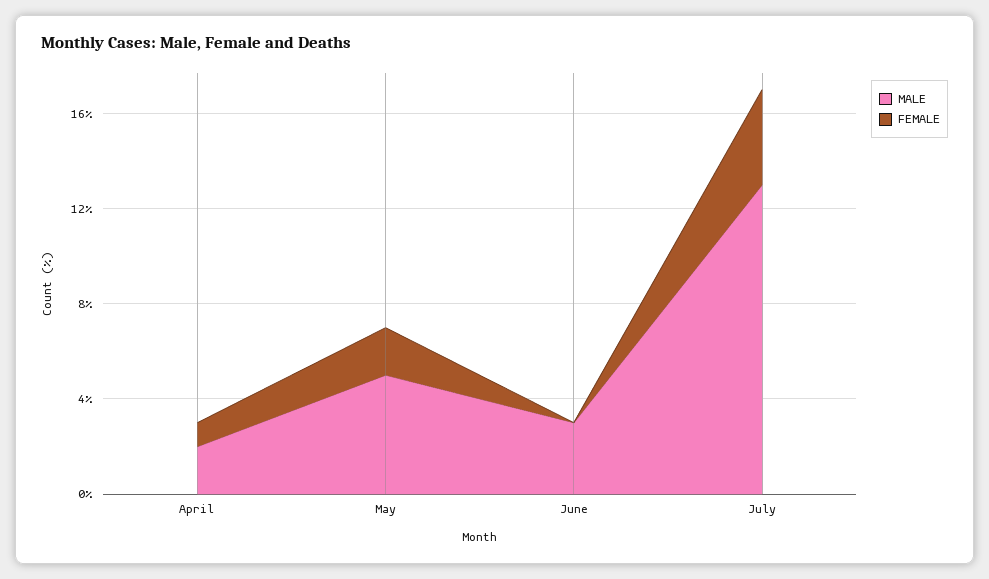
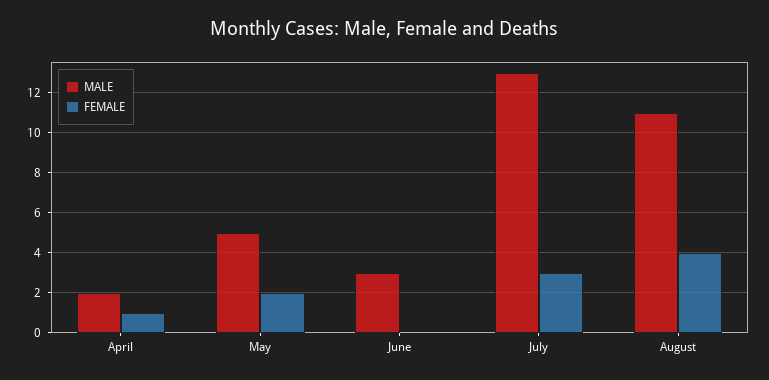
FEMALE, July: 4 -> 3
MALE, August: none -> 11
FEMALE, August: none -> 4

